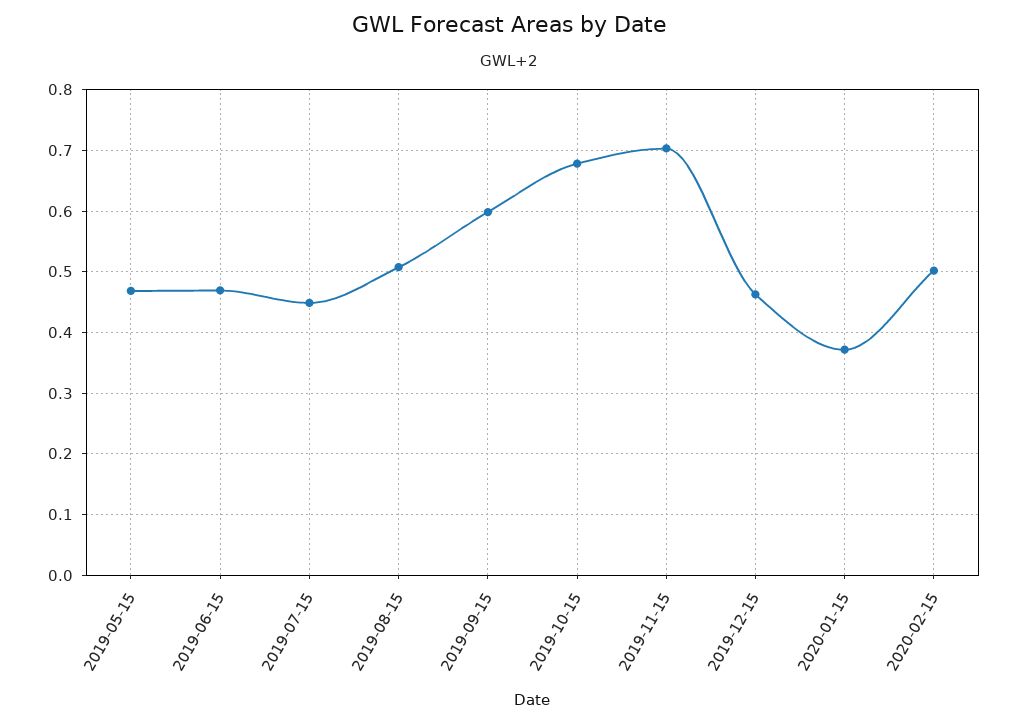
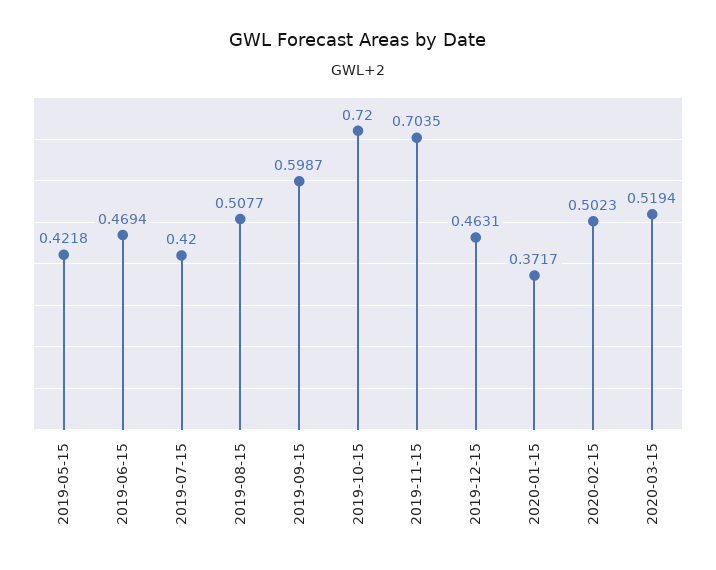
2019-05-15: 0.47 -> 0.4218
2019-07-15: 0.45 -> 0.42
2019-10-15: 0.68 -> 0.72
2020-03-15: none -> 0.5194

